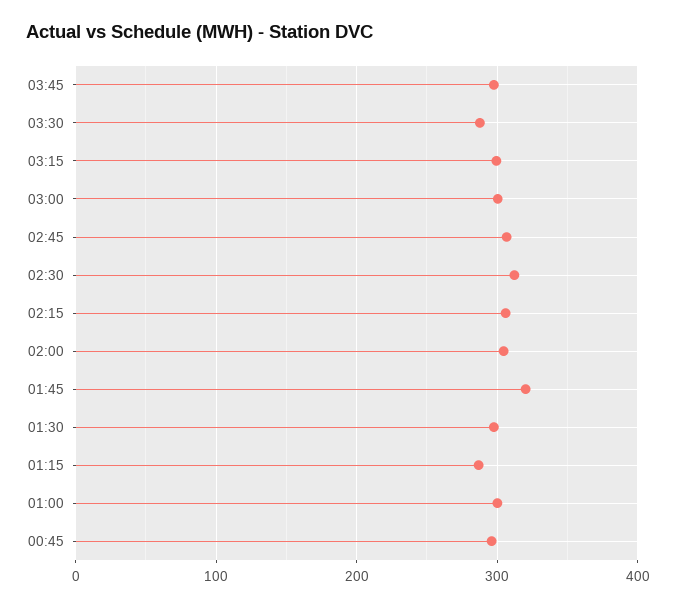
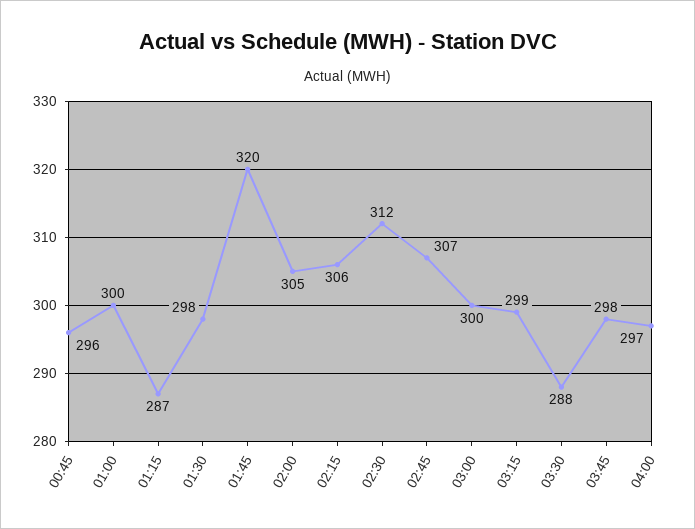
04:00: none -> 297

